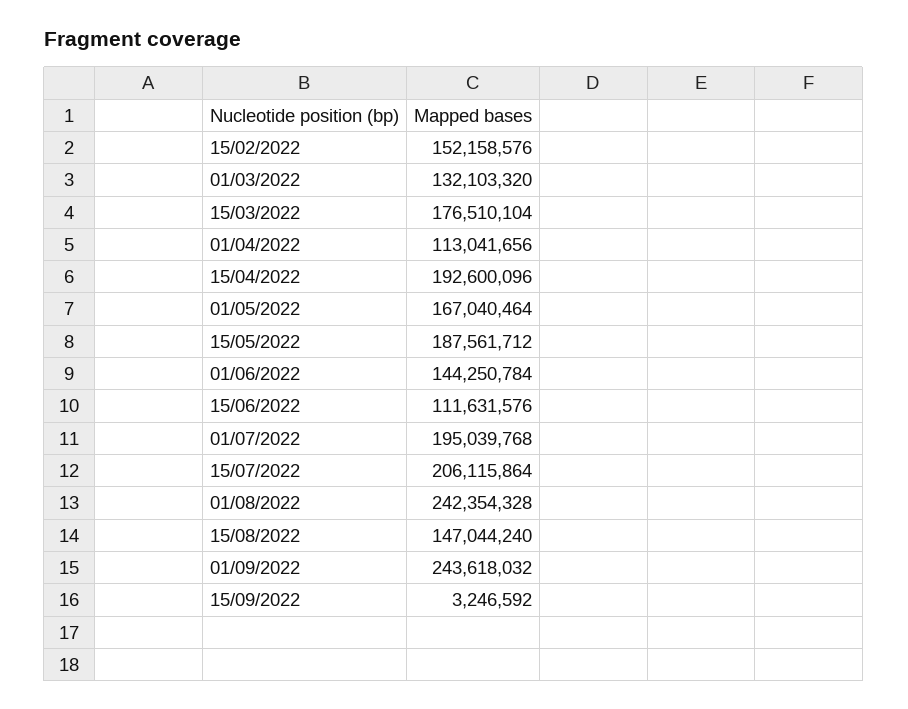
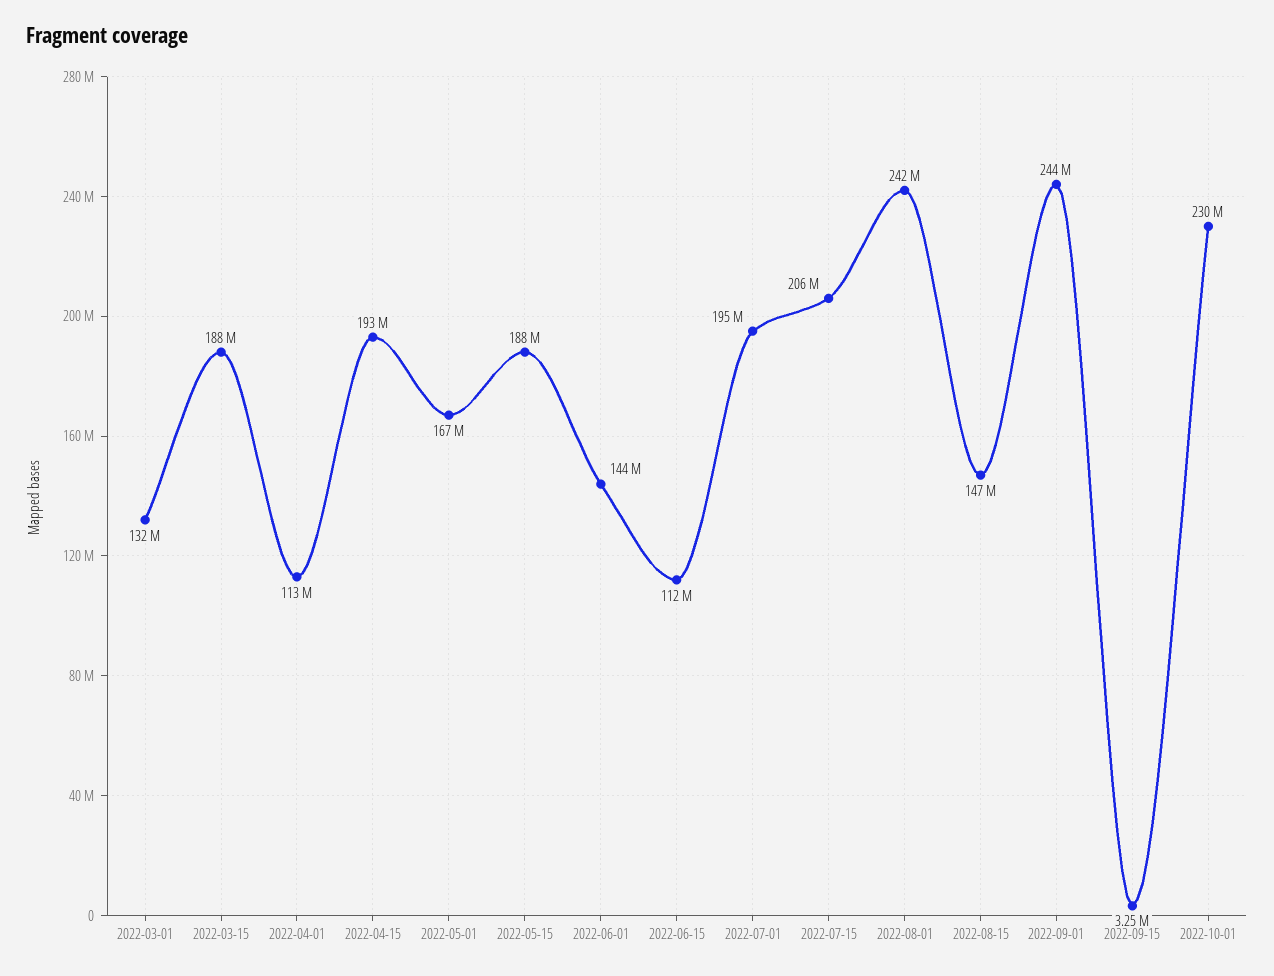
15/02/2022: 152158576 -> none
15/03/2022: 176510104 -> 188000000
2022-10-01: none -> 230000000

